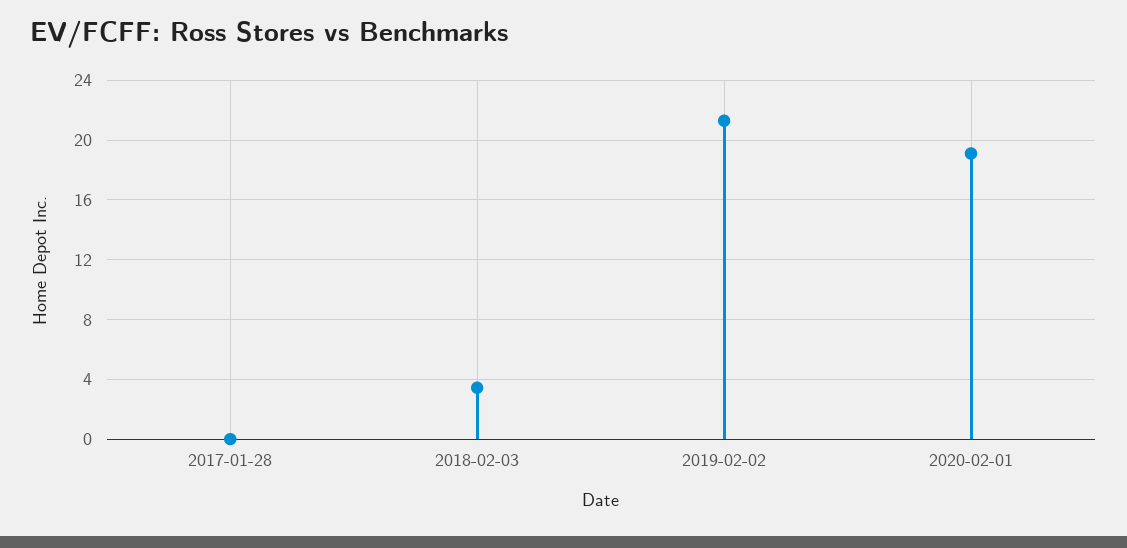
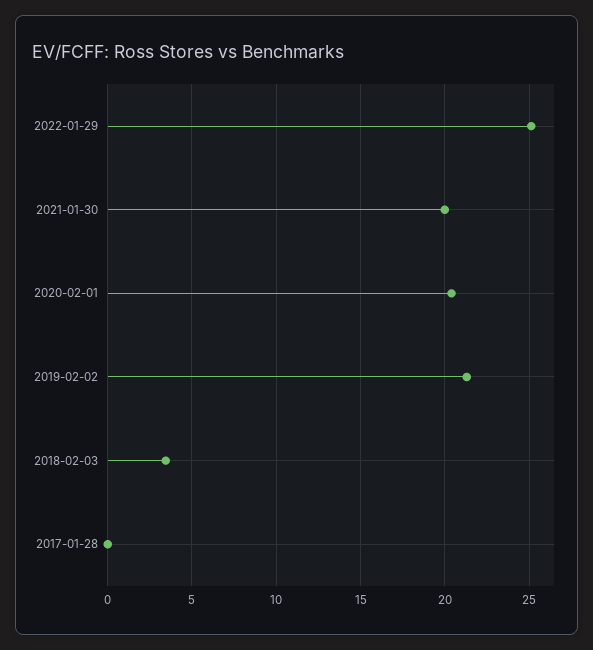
2020-02-01: 19 -> 20.5
2022-01-29: none -> 25
2021-01-30: none -> 20

